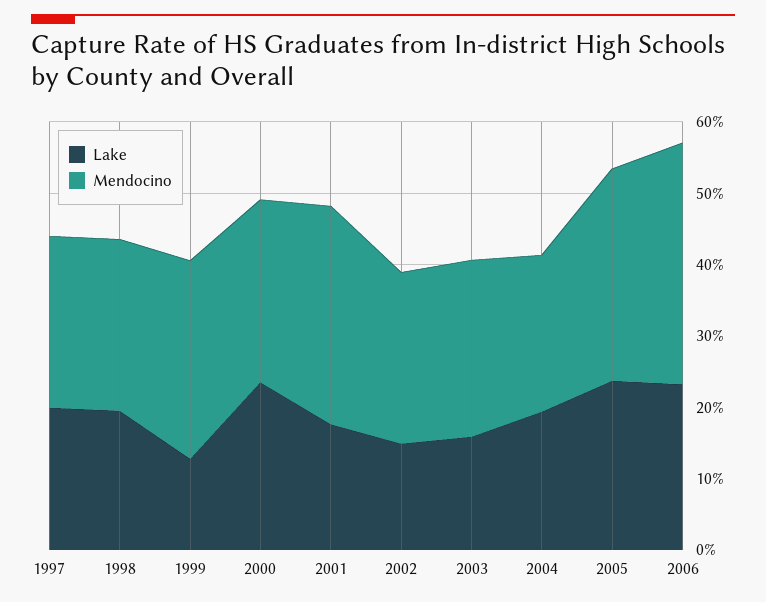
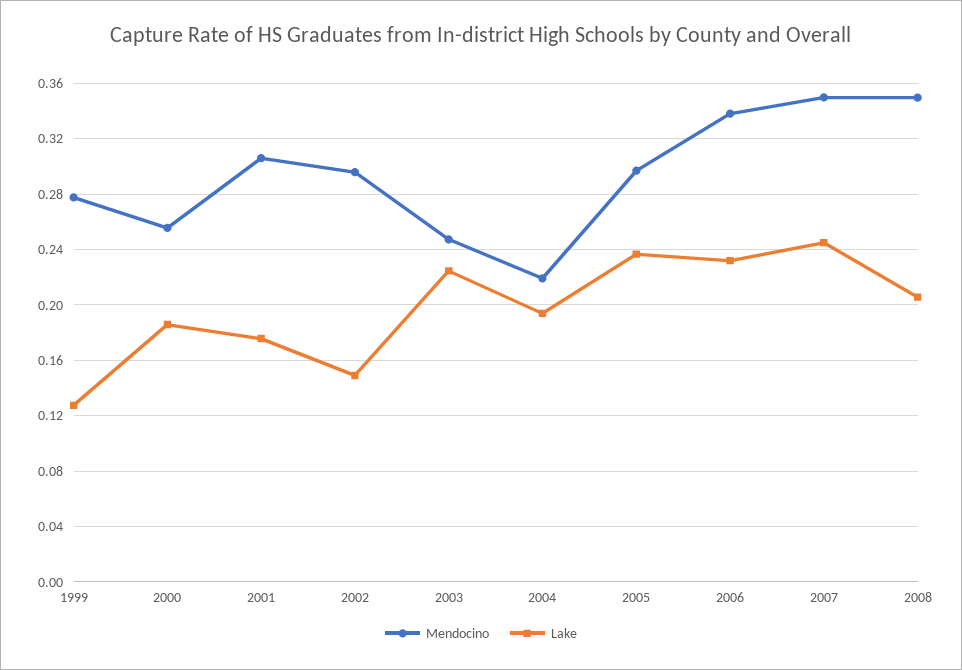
Lake, 1997: 0.2 -> none
Mendocino, 1997: 0.24 -> none
Lake, 1998: 0.2 -> none
Mendocino, 1998: 0.24 -> none
Lake, 2000: 0.24 -> 0.185
Mendocino, 2002: 0.24 -> 0.295
Lake, 2003: 0.16 -> 0.225
Mendocino, 2007: none -> 0.35
Lake, 2007: none -> 0.245
Mendocino, 2008: none -> 0.35
Lake, 2008: none -> 0.205

